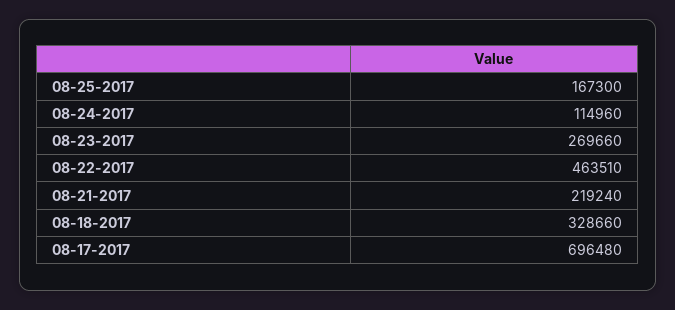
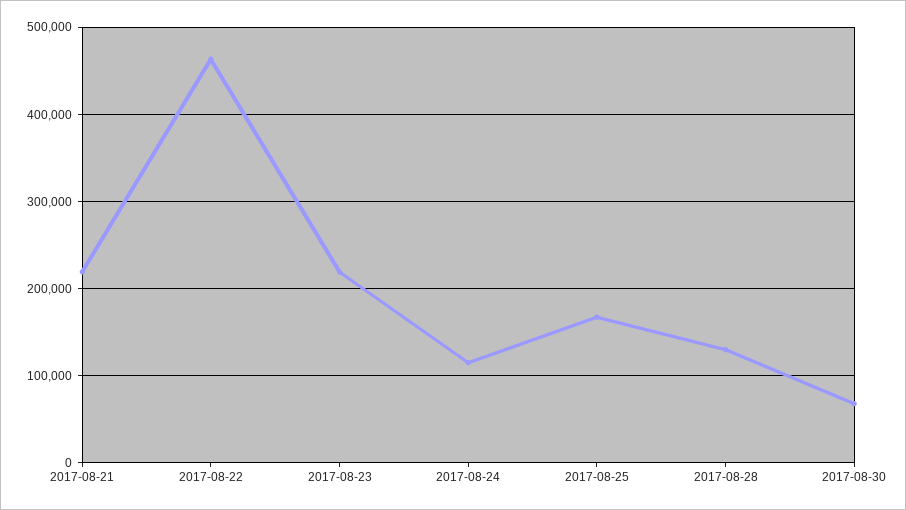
08-23-2017: 269660 -> 220000
08-18-2017: 328660 -> none
08-17-2017: 696480 -> none
2017-08-28: none -> 130000
2017-08-30: none -> 70000

